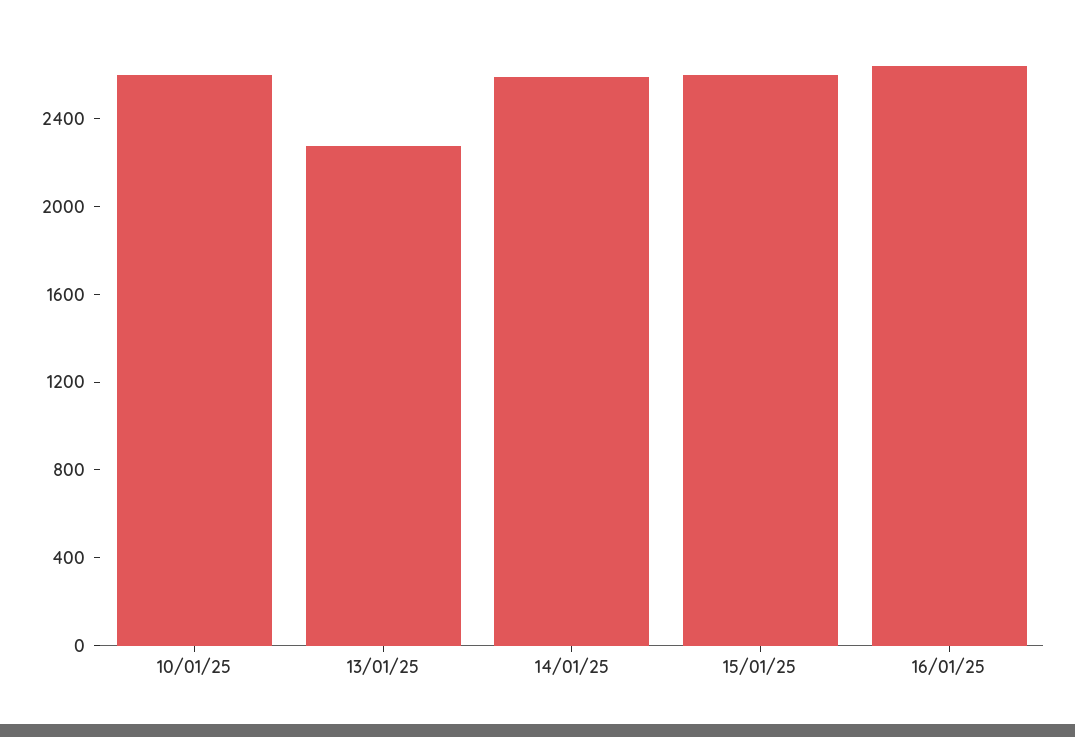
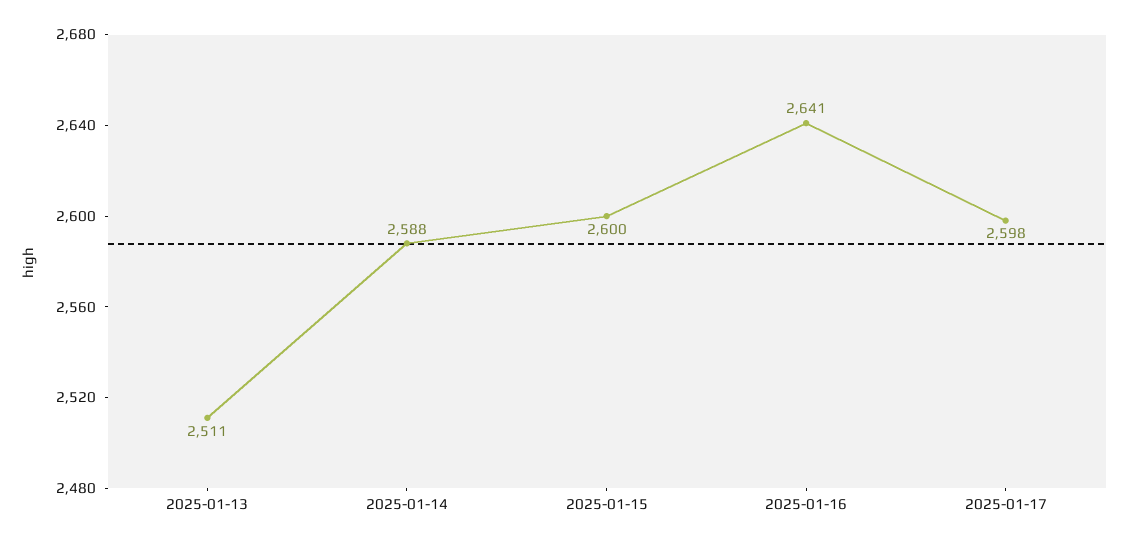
10/01/25: 2600 -> none
13/01/25: 2300 -> 2511
2025-01-17: none -> 2598

